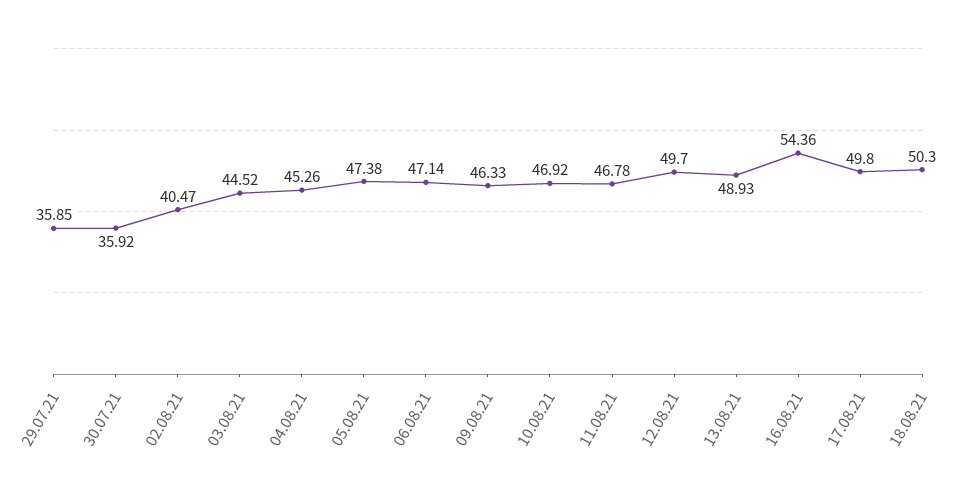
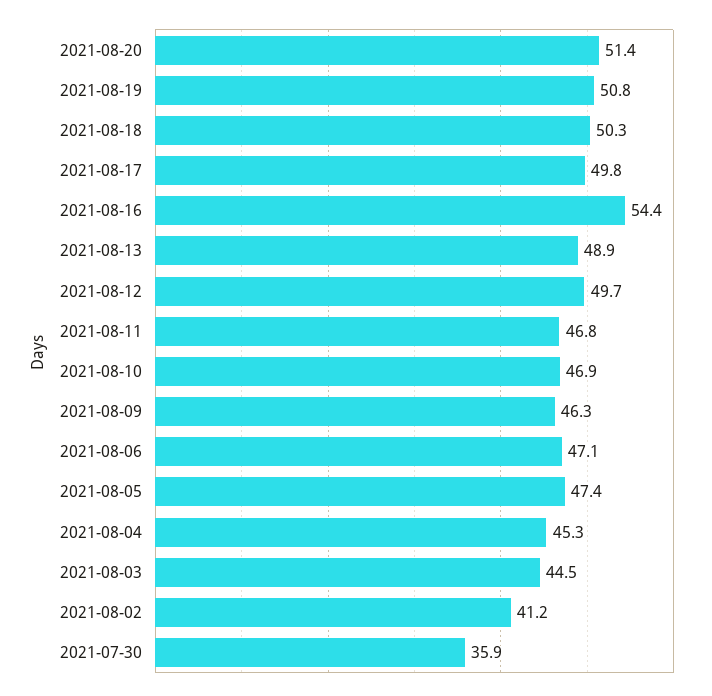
29.07.21: 35.85 -> none
02.08.21: 40.47 -> 41.2
2021-08-20: none -> 51.4
2021-08-19: none -> 50.8

